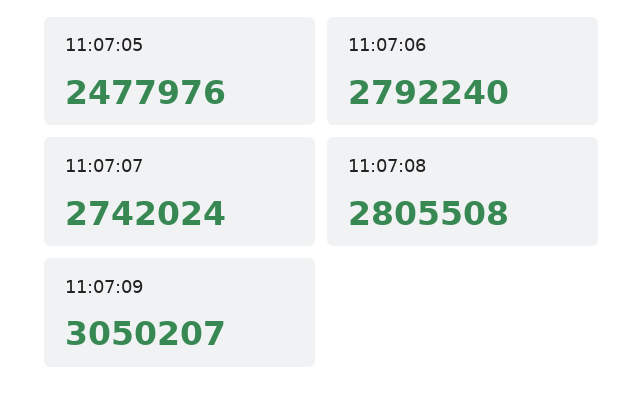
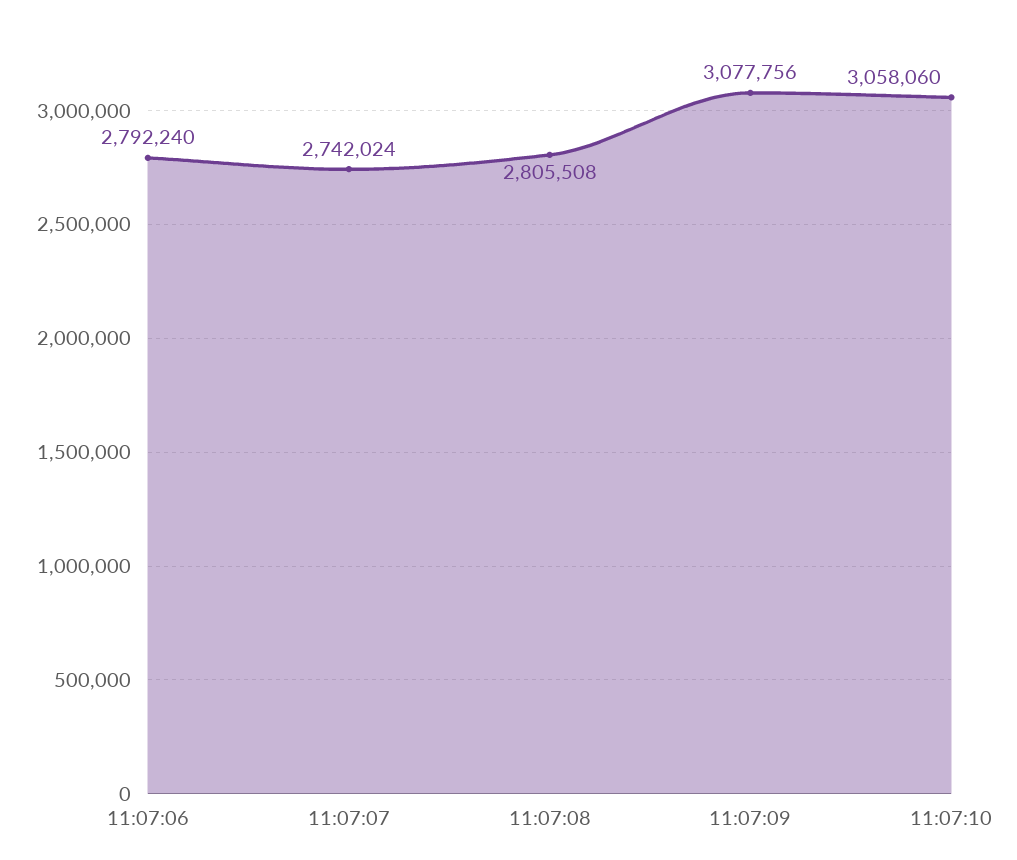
11:07:05: 2477976 -> none
11:07:09: 3050207 -> 3077756
11:07:10: none -> 3058060

